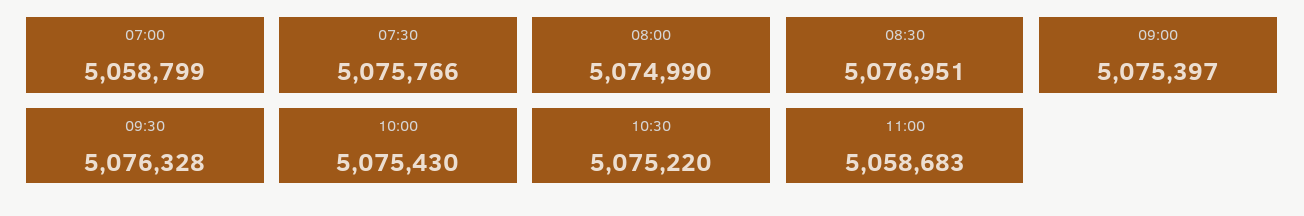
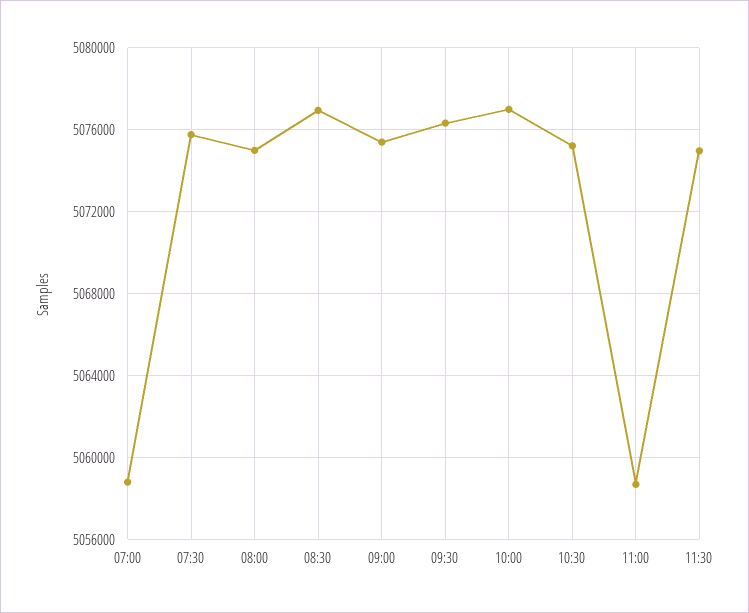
10:00: 5075430 -> 5077000
11:30: none -> 5075000

